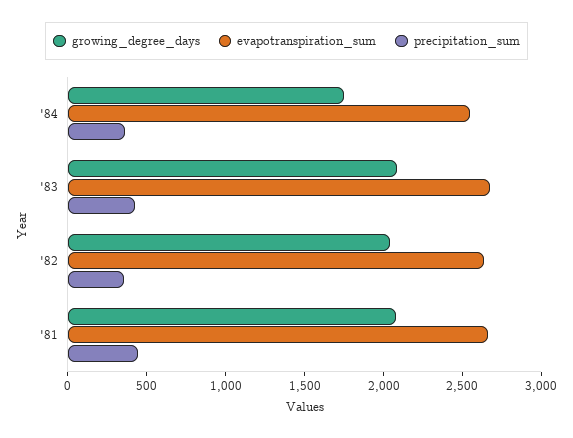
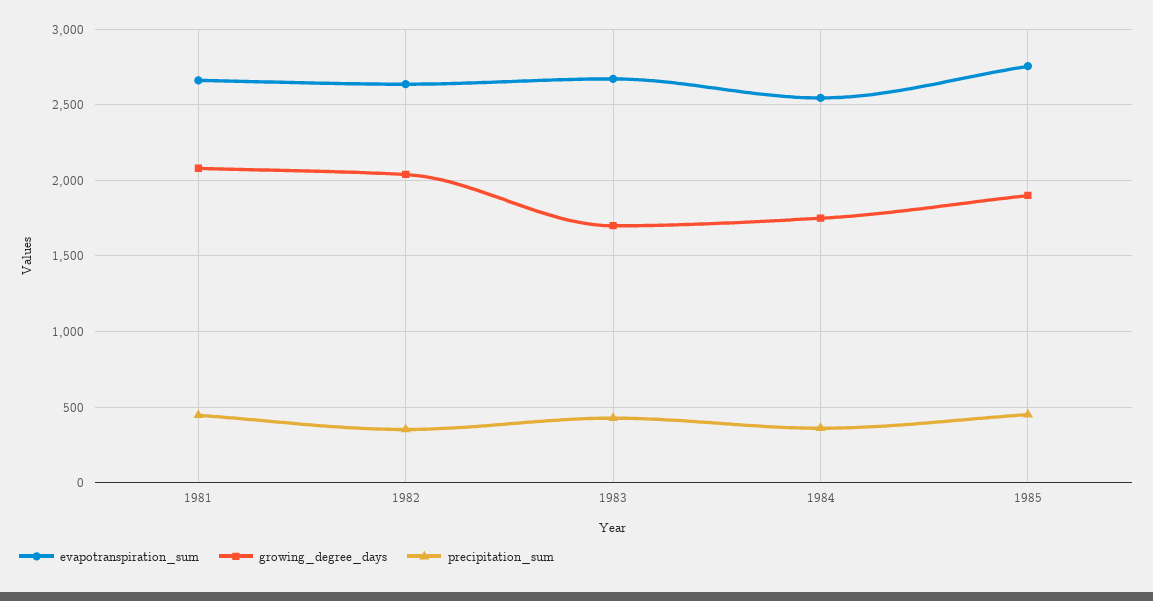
growing_degree_days, '83: 2100 -> 1700
evapotranspiration_sum, 1985: none -> 2750
growing_degree_days, 1985: none -> 1900
precipitation_sum, 1985: none -> 450

